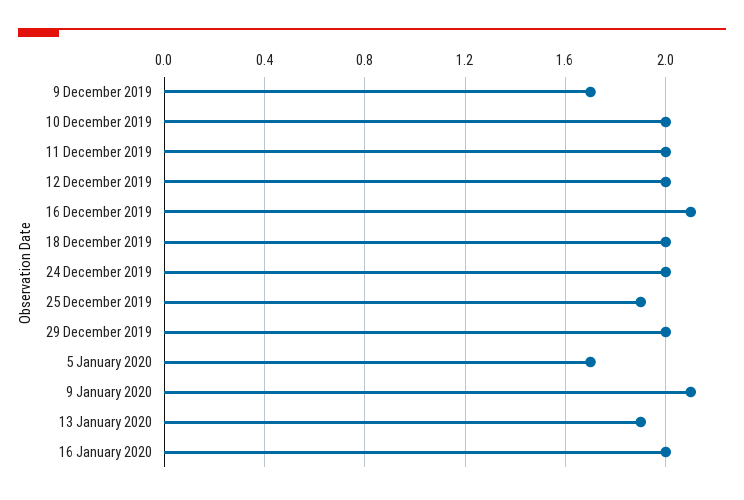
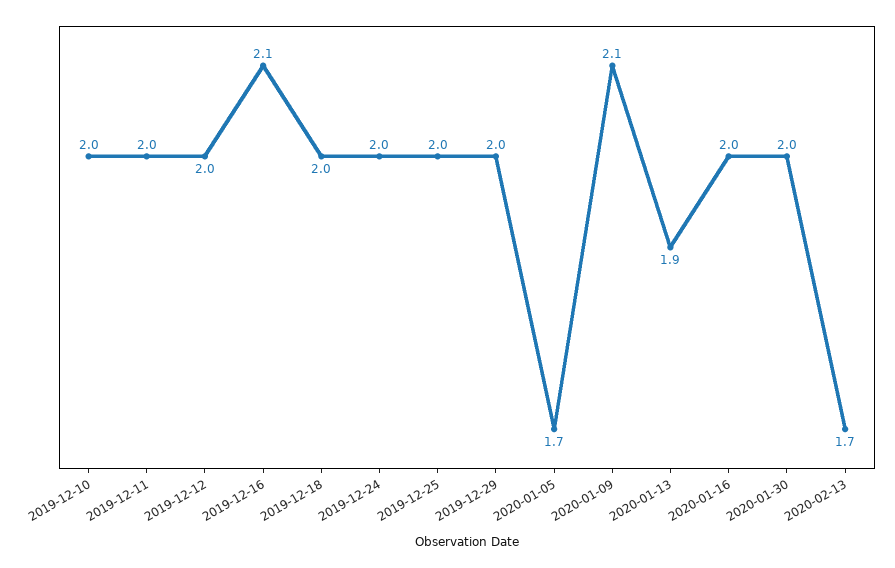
9 December 2019: 1.7 -> none
25 December 2019: 1.9 -> 2
2020-01-30: none -> 2
2020-02-13: none -> 1.7

